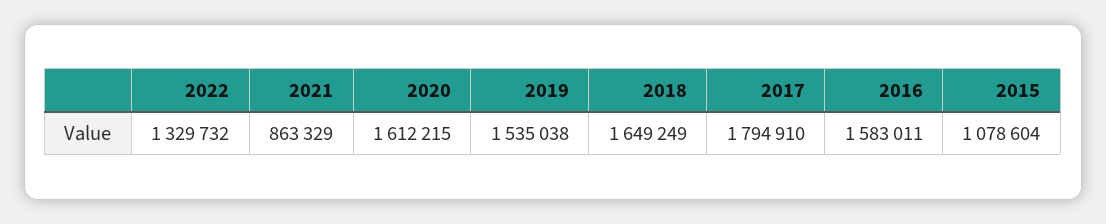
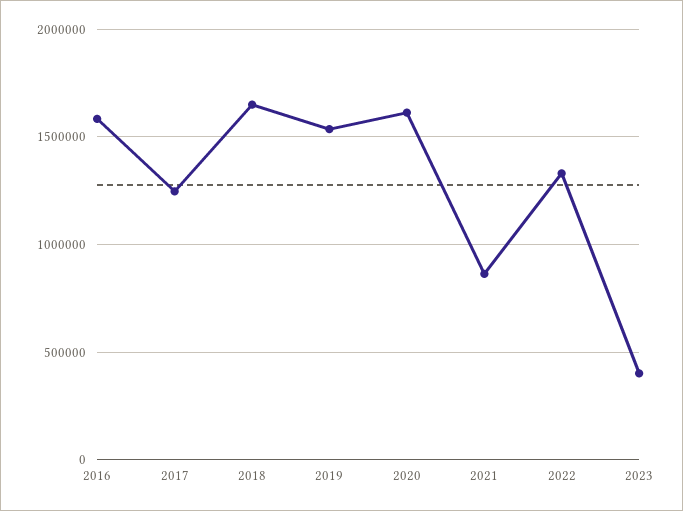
2017: 1794910 -> 1250000
2015: 1078604 -> none
2023: none -> 400000

